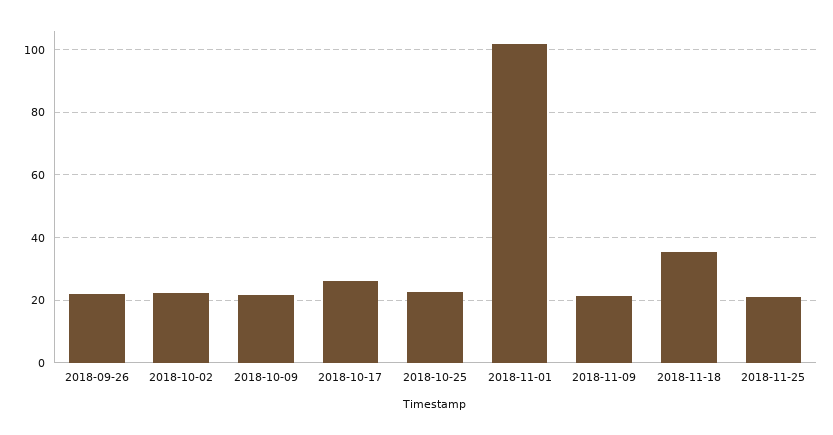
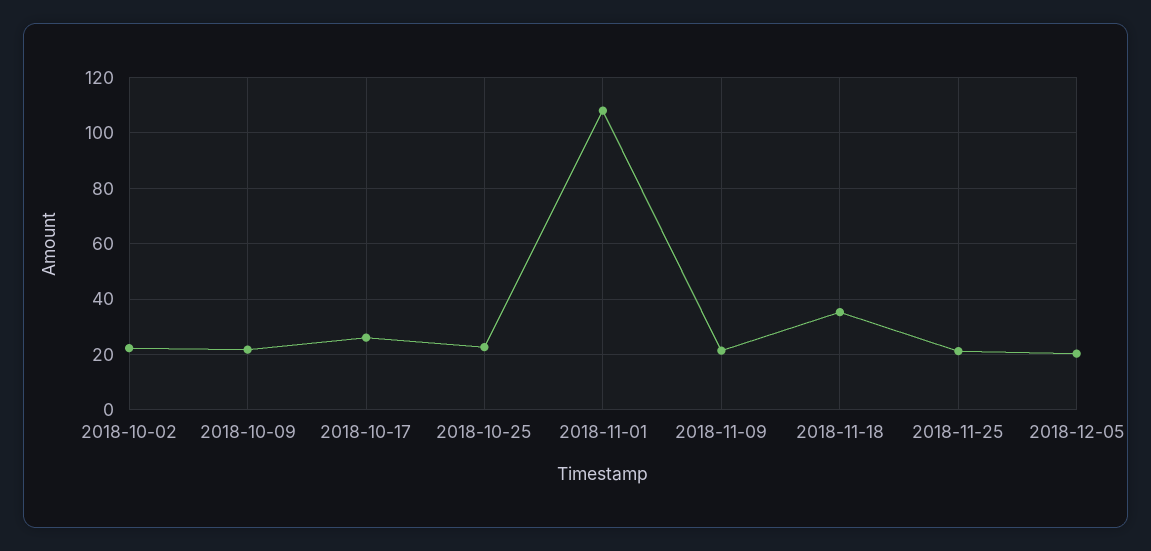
2018-09-26: 22 -> none
2018-11-01: 102 -> 107.5
2018-12-05: none -> 20

